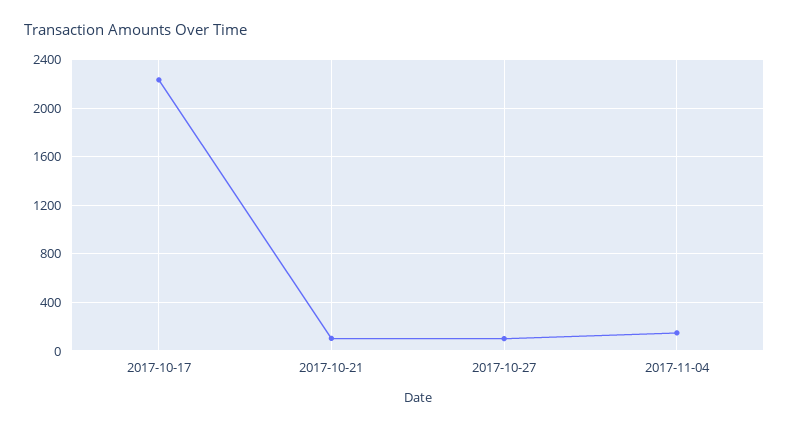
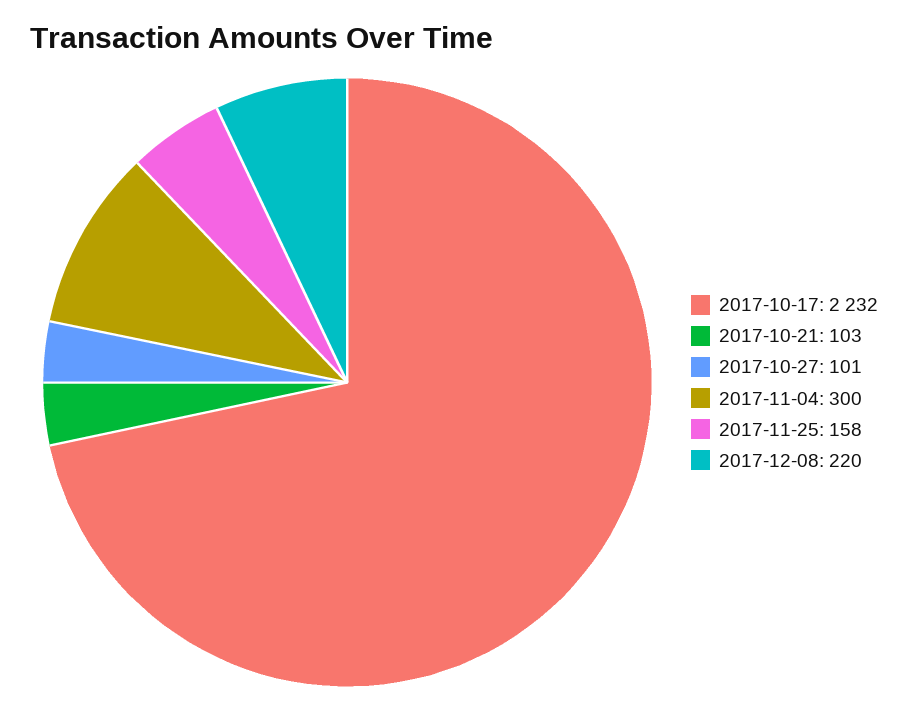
2017-11-04: 150 -> 300
2017-11-25: none -> 158
2017-12-08: none -> 220

